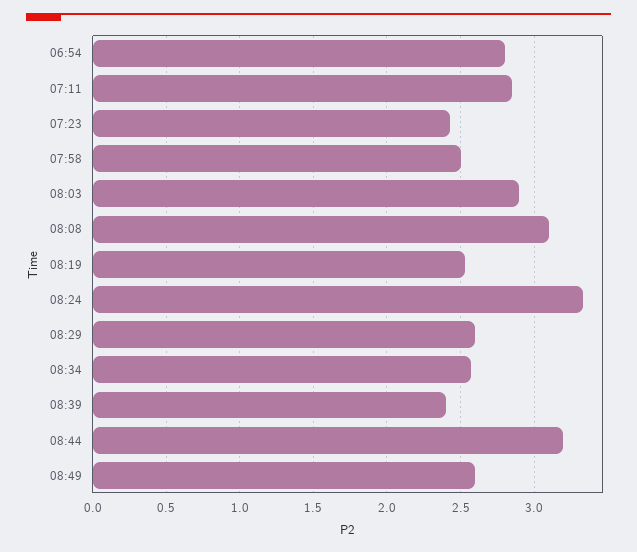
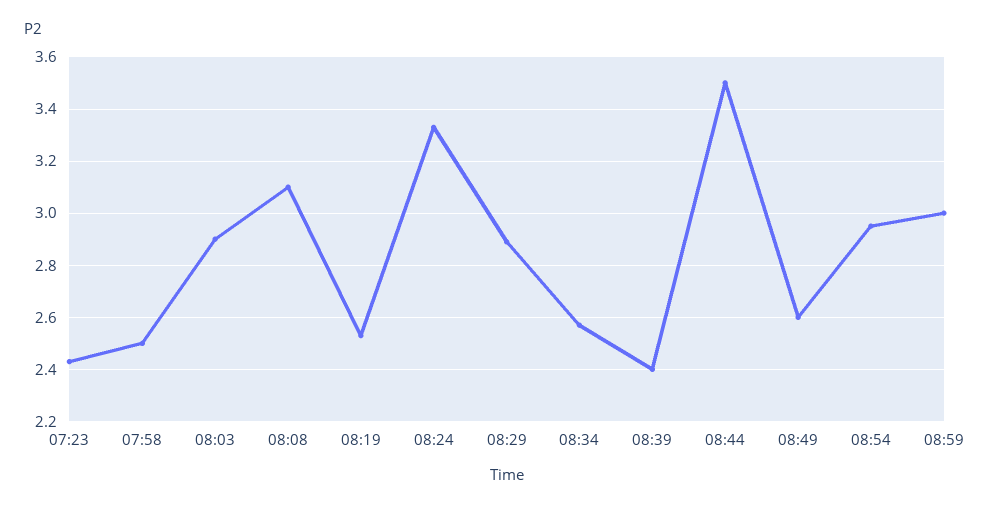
06:54: 2.8 -> none
07:11: 2.85 -> none
08:29: 2.6 -> 2.9
08:44: 3.2 -> 3.5
08:54: none -> 2.95
08:59: none -> 3

